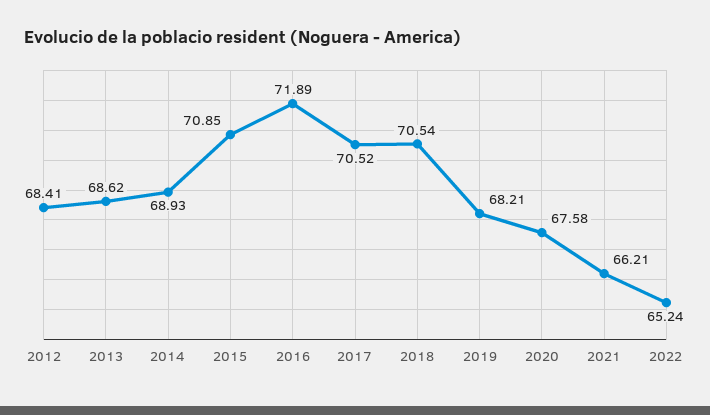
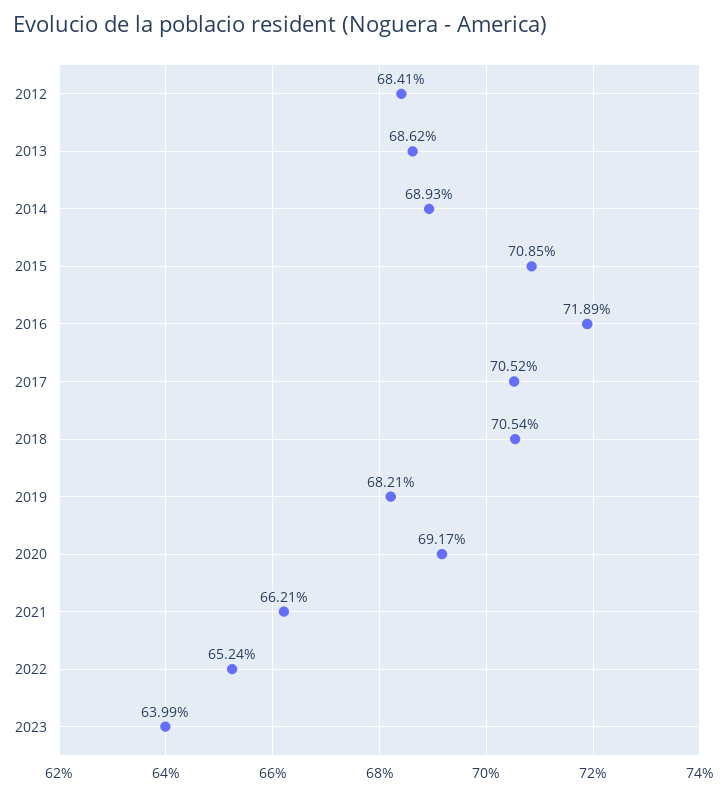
2020: 67.58 -> 69.17
2023: none -> 63.99

